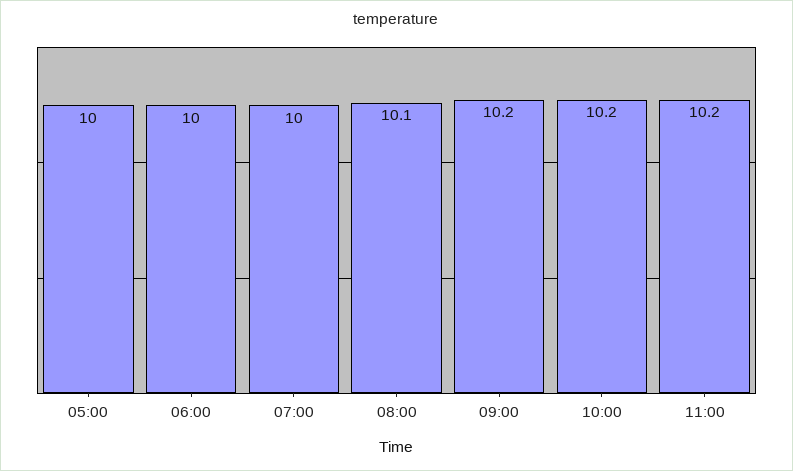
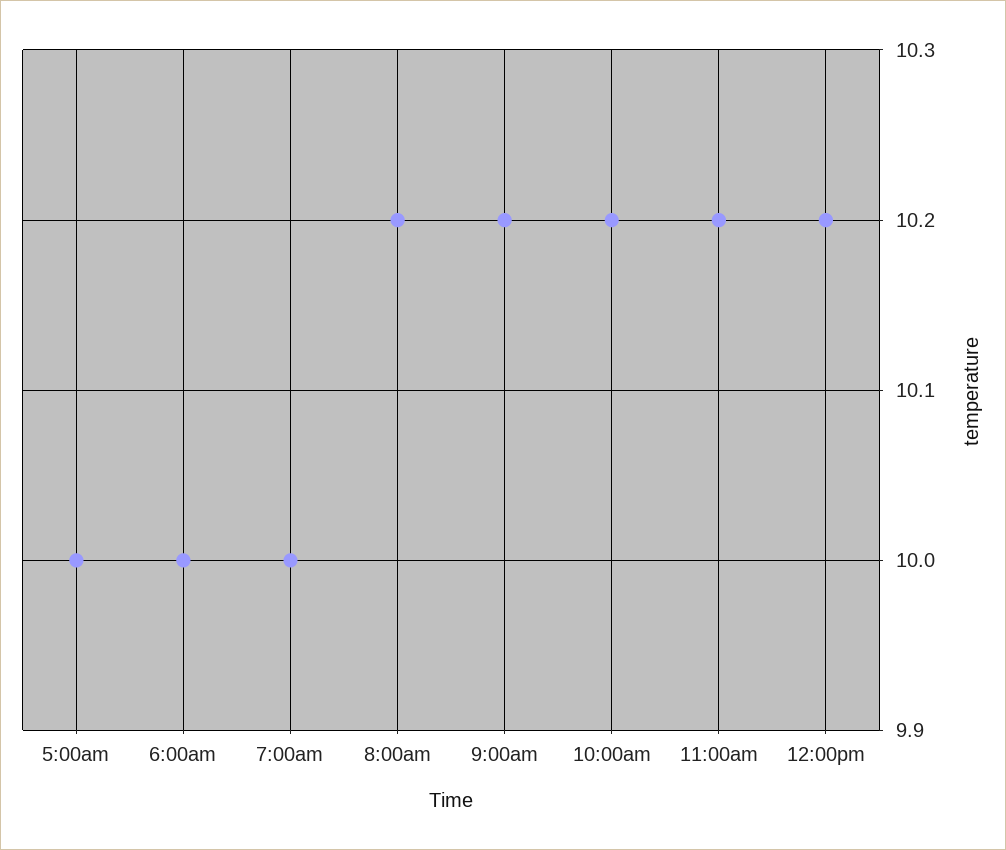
08:00: 10.1 -> 10.2
12:00pm: none -> 10.2

